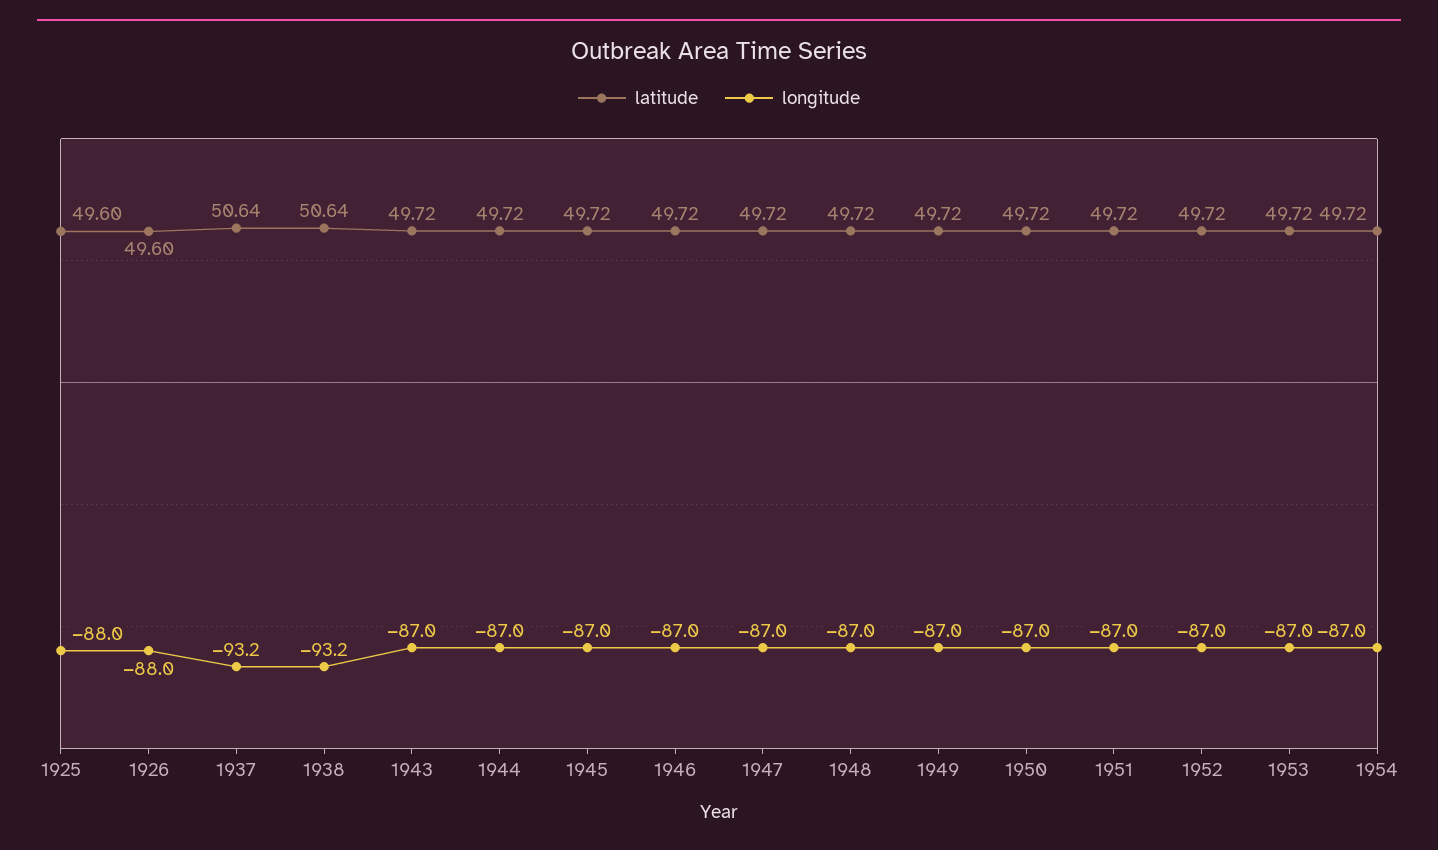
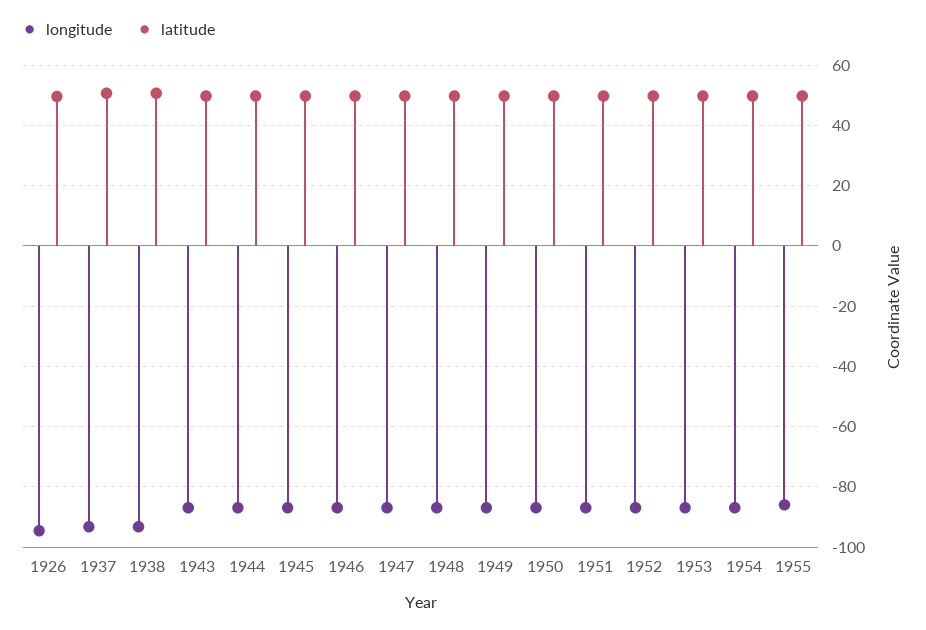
latitude, 1925: 49.6 -> none
longitude, 1925: -88 -> none
longitude, 1926: -88 -> -94
longitude, 1955: none -> -86
latitude, 1955: none -> 50

